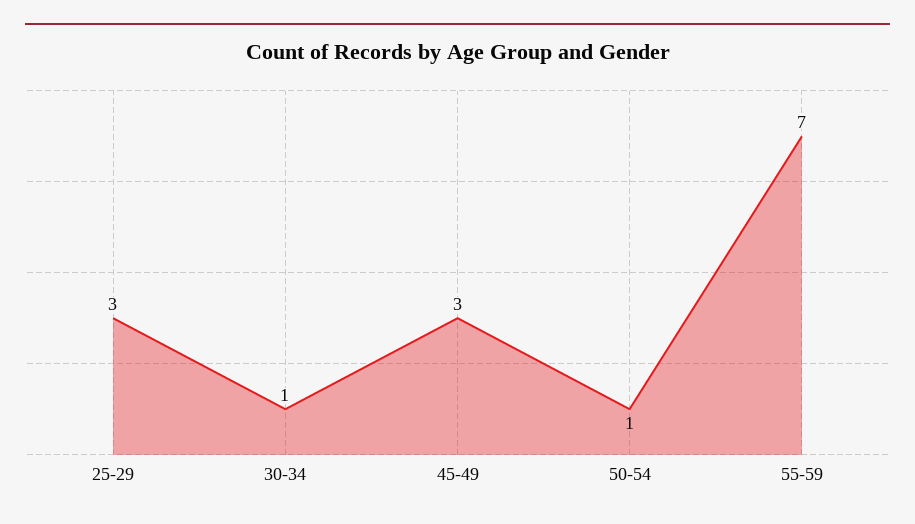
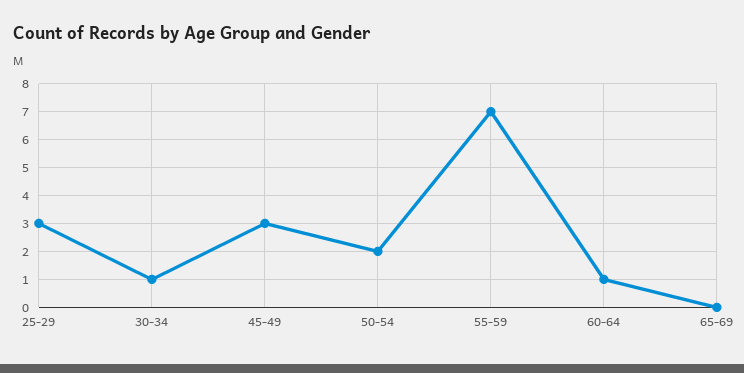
50-54: 1 -> 2
60-64: none -> 1
65-69: none -> 0

